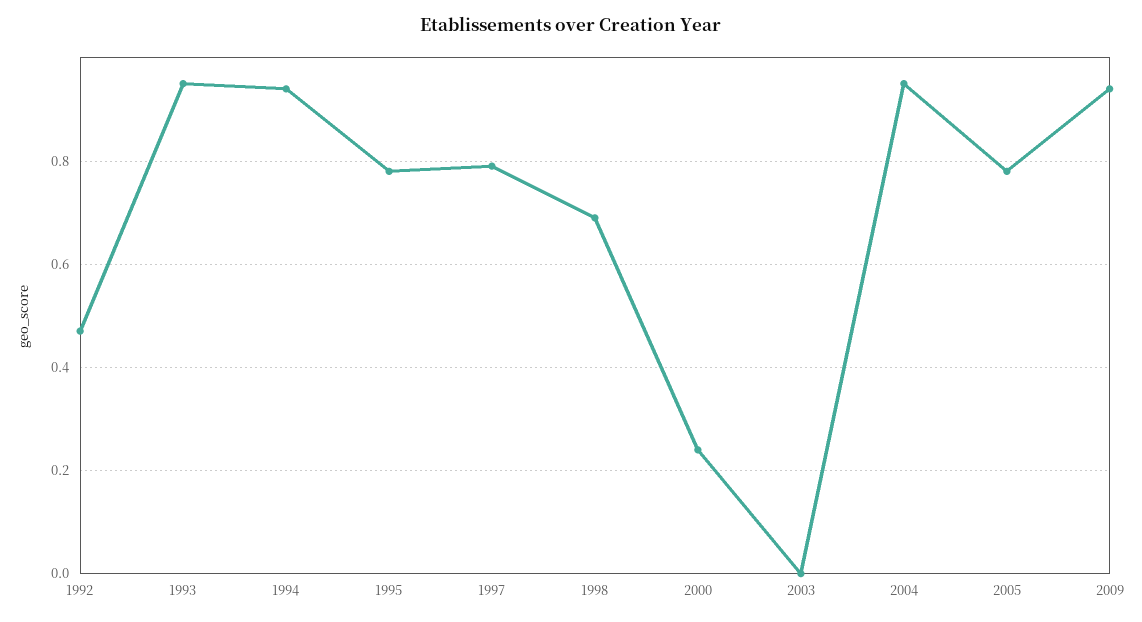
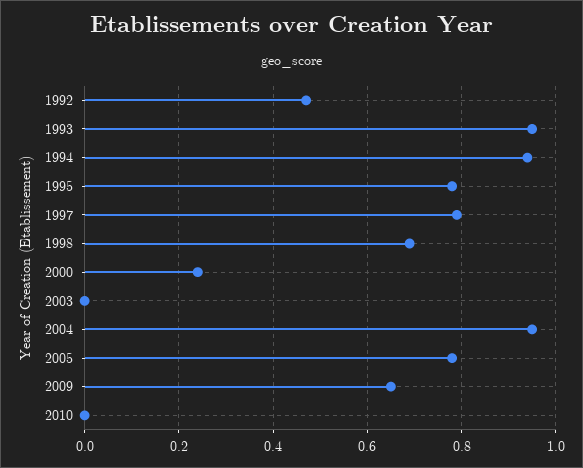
2009: 0.95 -> 0.65
2010: none -> 0

